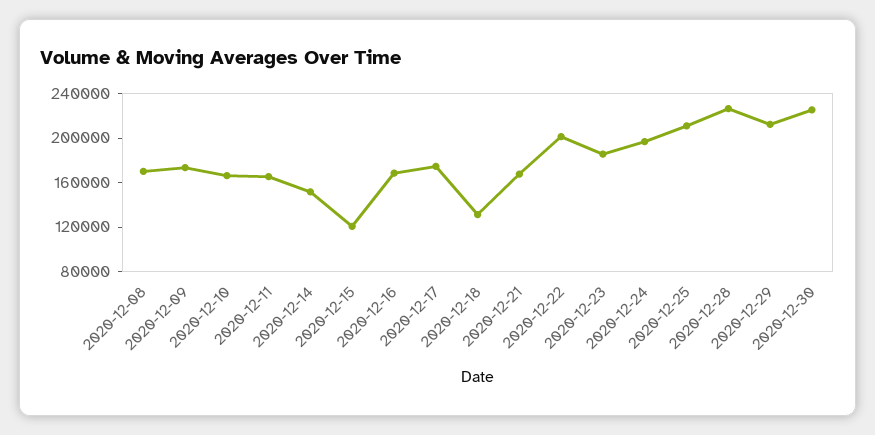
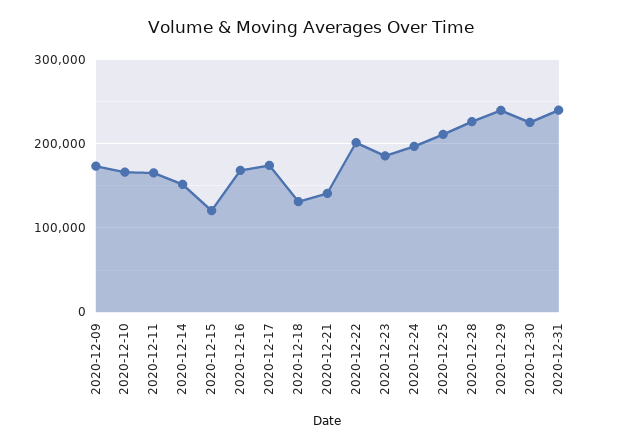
2020-12-08: 170000 -> none
2020-12-21: 170000 -> 140000
2020-12-29: 210000 -> 240000
2020-12-31: none -> 240000

